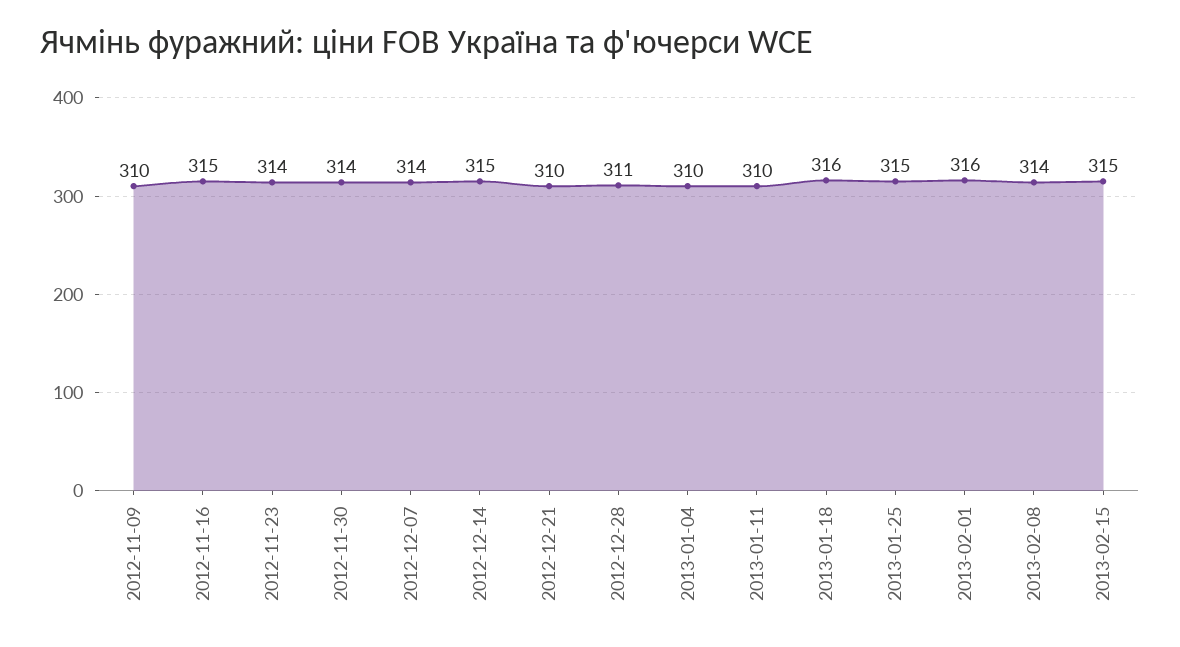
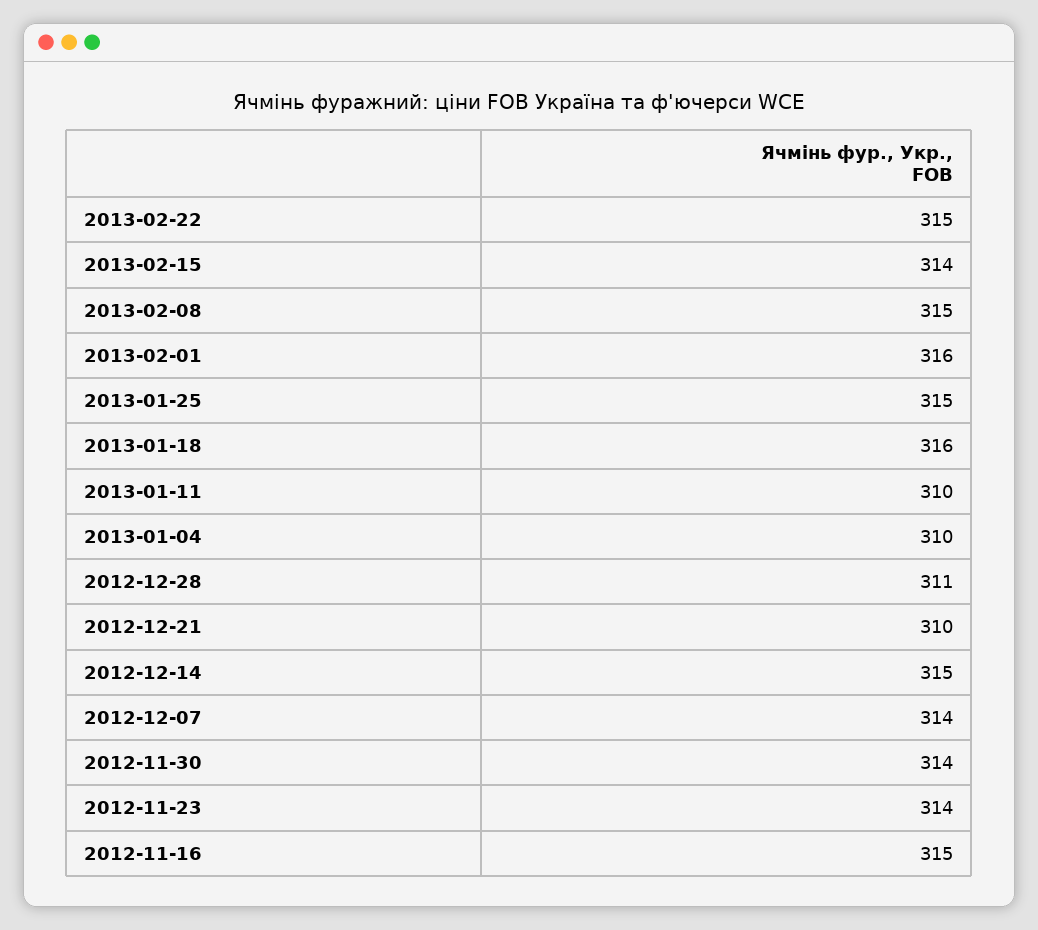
2012-11-09: 310 -> none
2013-02-08: 314 -> 315
2013-02-15: 315 -> 314
2013-02-22: none -> 315

